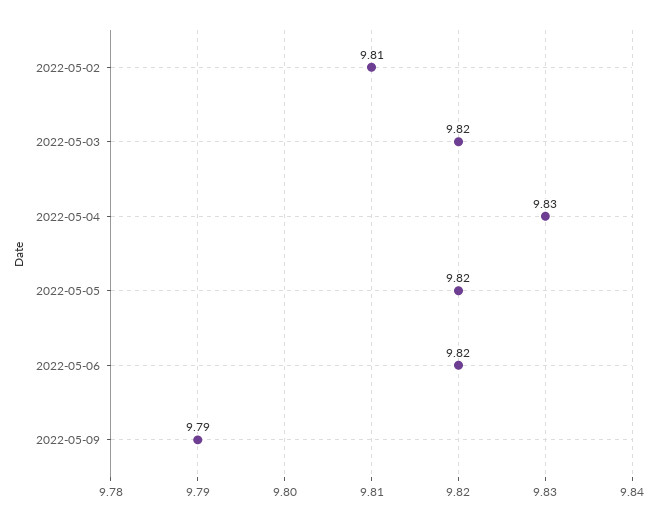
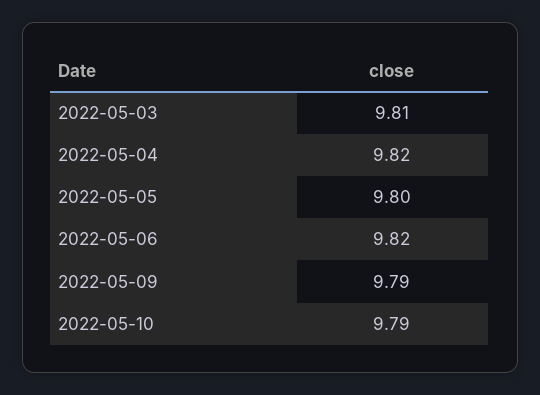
2022-05-02: 9.81 -> none
2022-05-03: 9.82 -> 9.81
2022-05-04: 9.83 -> 9.82
2022-05-05: 9.82 -> 9.8
2022-05-10: none -> 9.79

